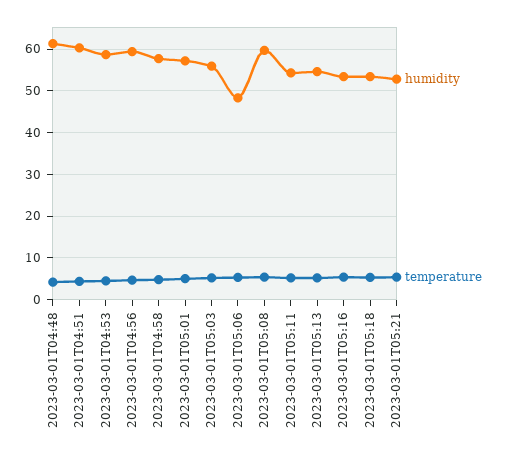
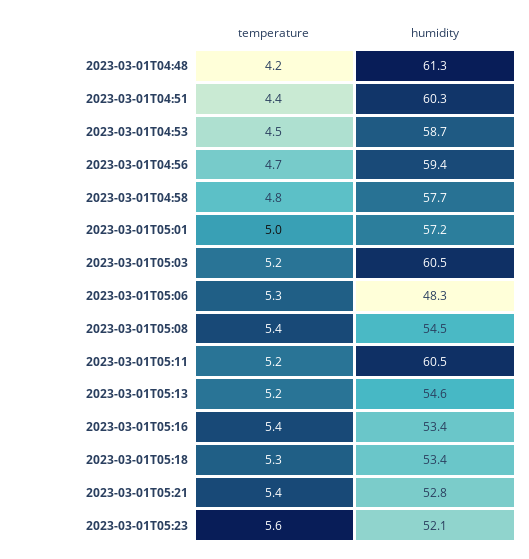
humidity, 2023-03-01T05:03: 56 -> 60.5
humidity, 2023-03-01T05:08: 60 -> 54.5
humidity, 2023-03-01T05:11: 54 -> 60.5
temperature, 2023-03-01T05:23: none -> 5.6
humidity, 2023-03-01T05:23: none -> 52.1

